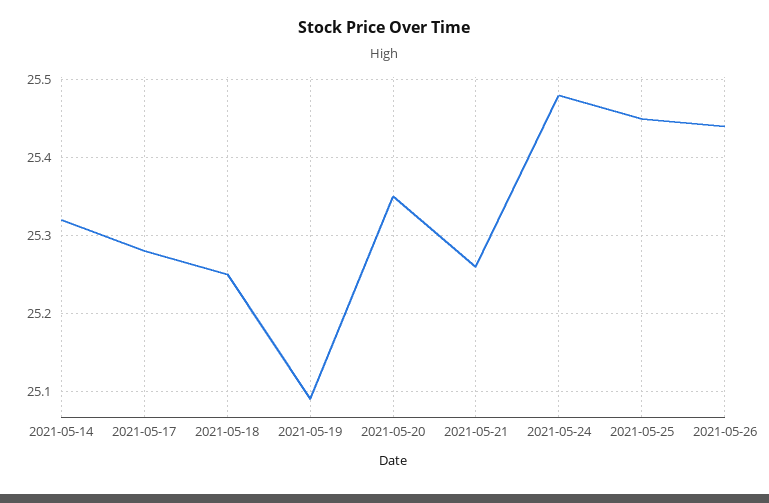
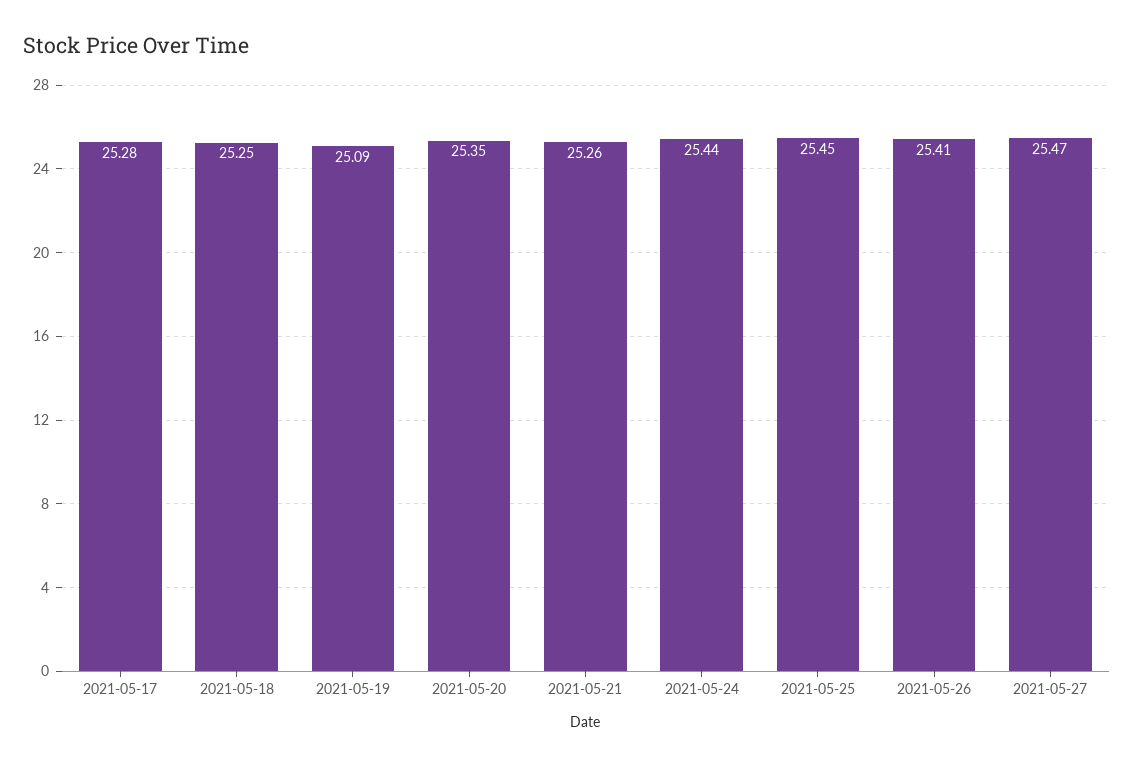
2021-05-14: 25.32 -> none
2021-05-24: 25.48 -> 25.44
2021-05-26: 25.44 -> 25.41
2021-05-27: none -> 25.47

